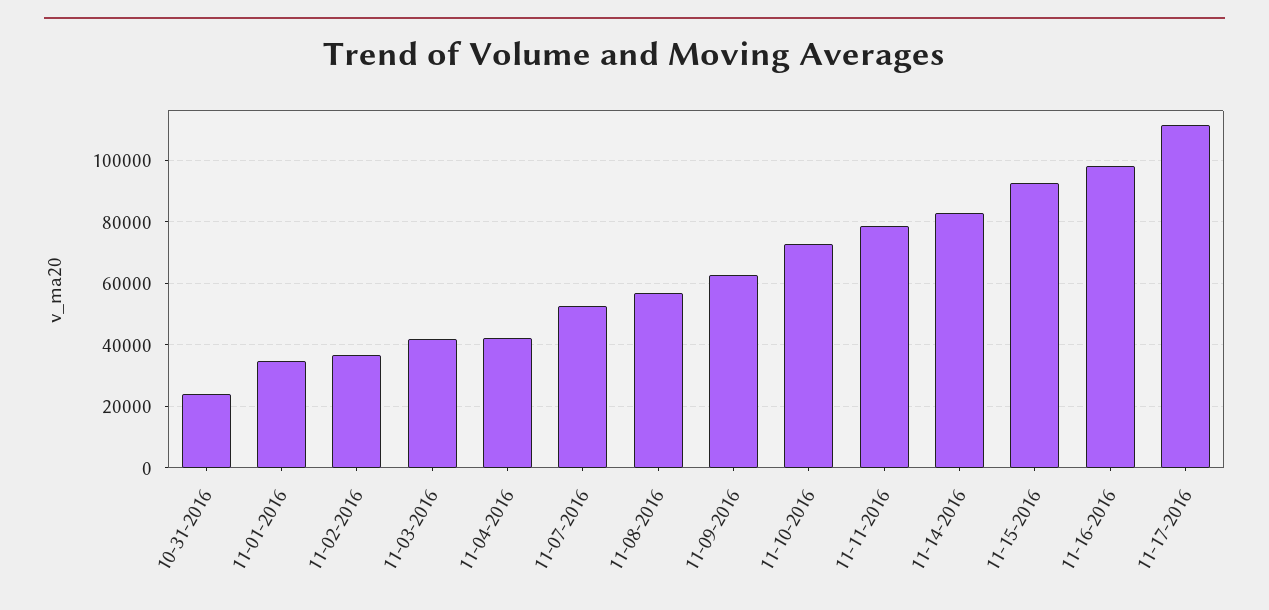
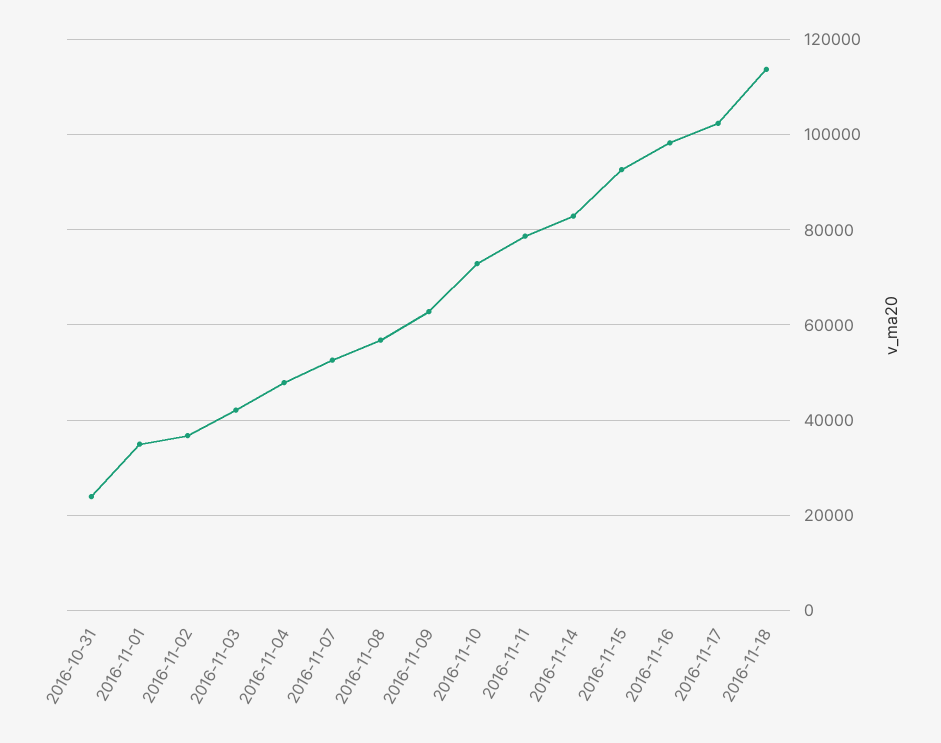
11-04-2016: 42000 -> 48000
11-17-2016: 112000 -> 102000
2016-11-18: none -> 114000

